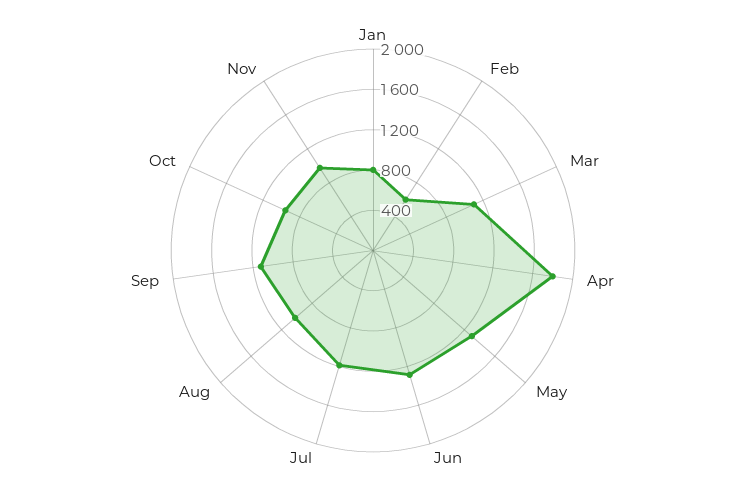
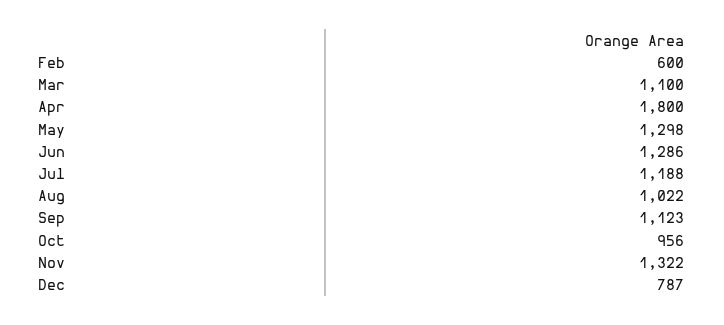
Jan: 800 -> none
Nov: 1000 -> 1322
Dec: none -> 787

